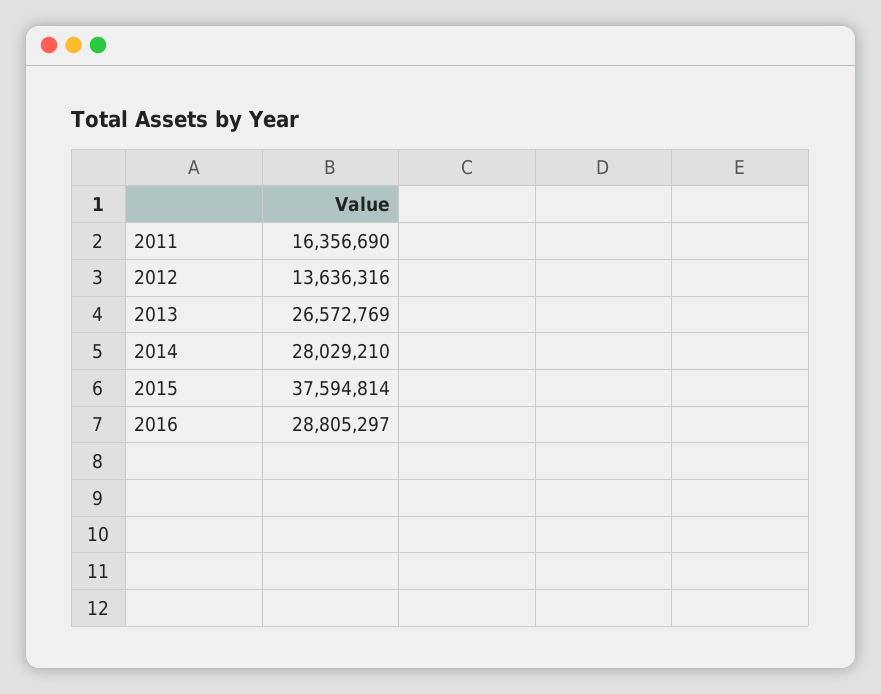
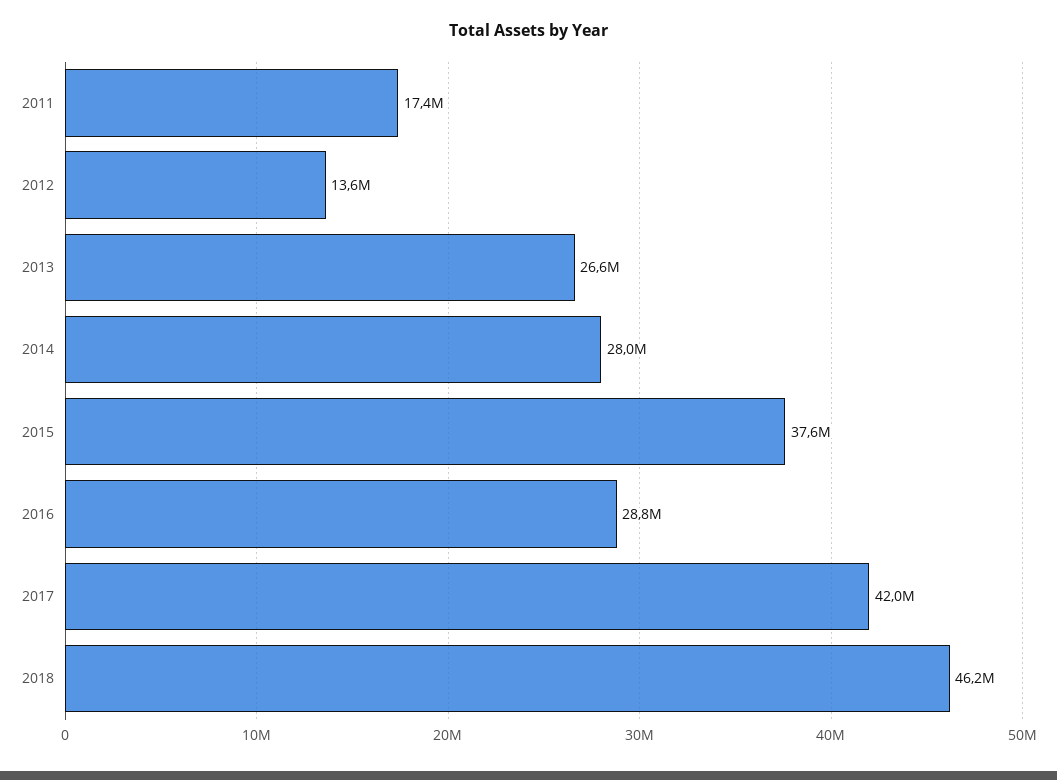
2011: 16356690 -> 17400000
2017: none -> 42000000
2018: none -> 46200000

